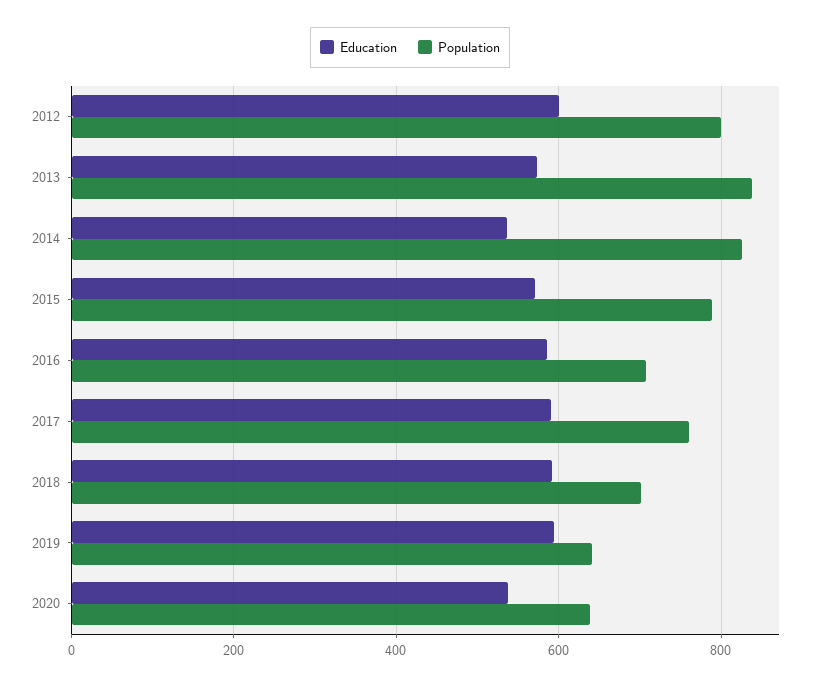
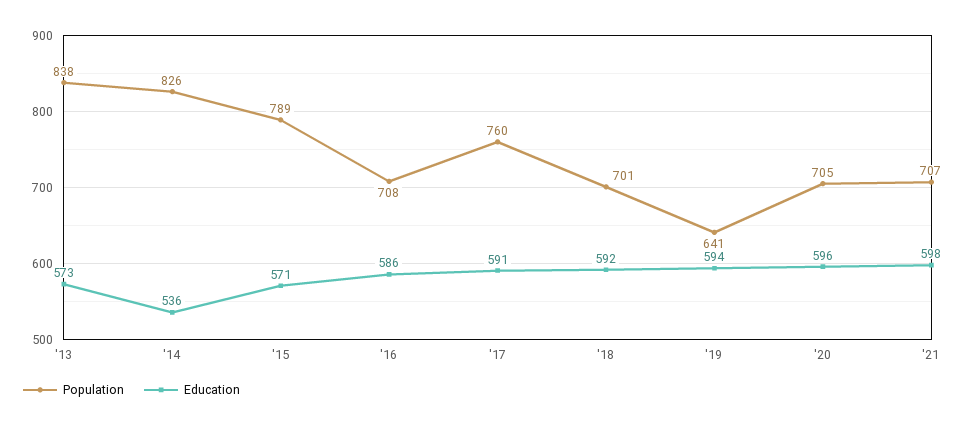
Education, 2012: 600 -> none
Population, 2012: 800 -> none
Education, 2020: 540 -> 596
Population, 2020: 640 -> 705
Population, '21: none -> 707
Education, '21: none -> 598

